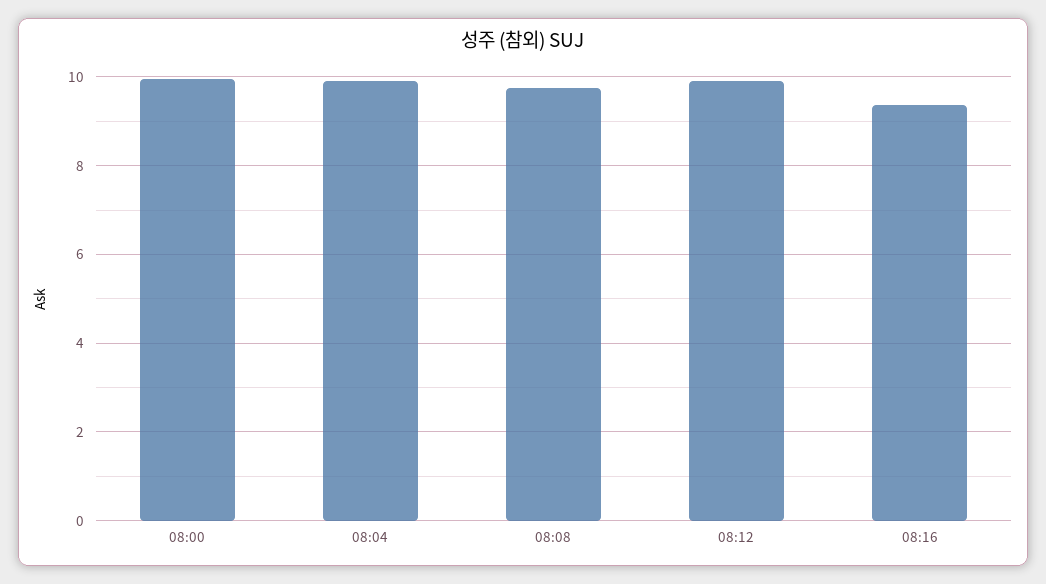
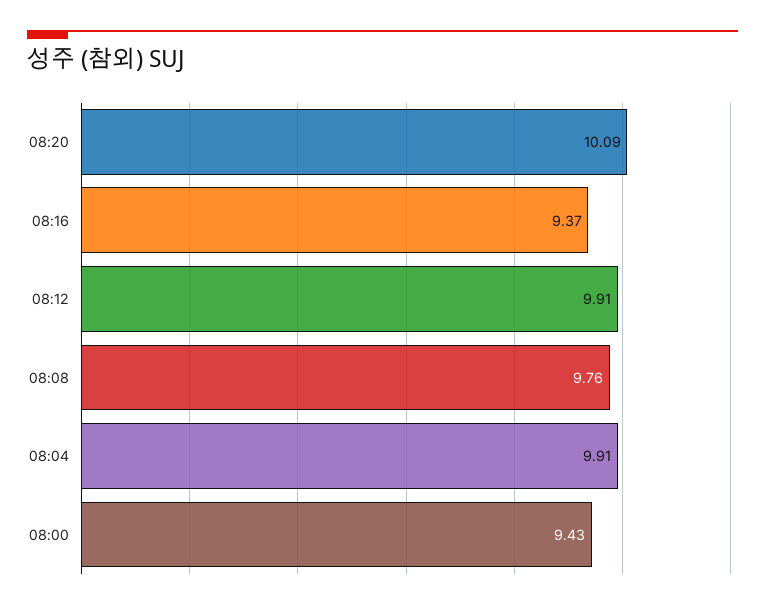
08:00: 10 -> 9.43
08:20: none -> 10.09

